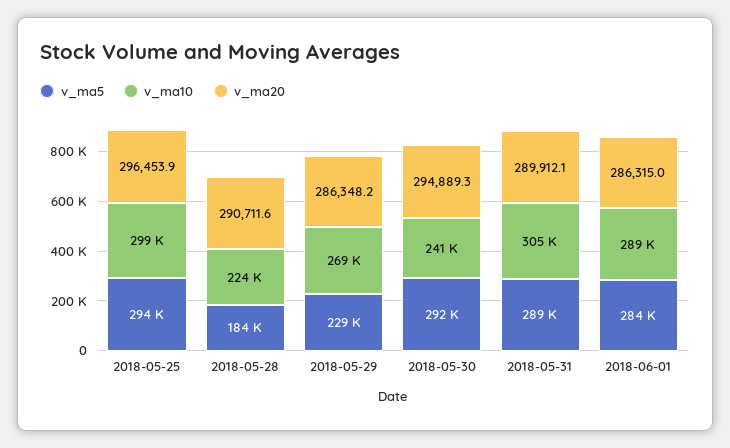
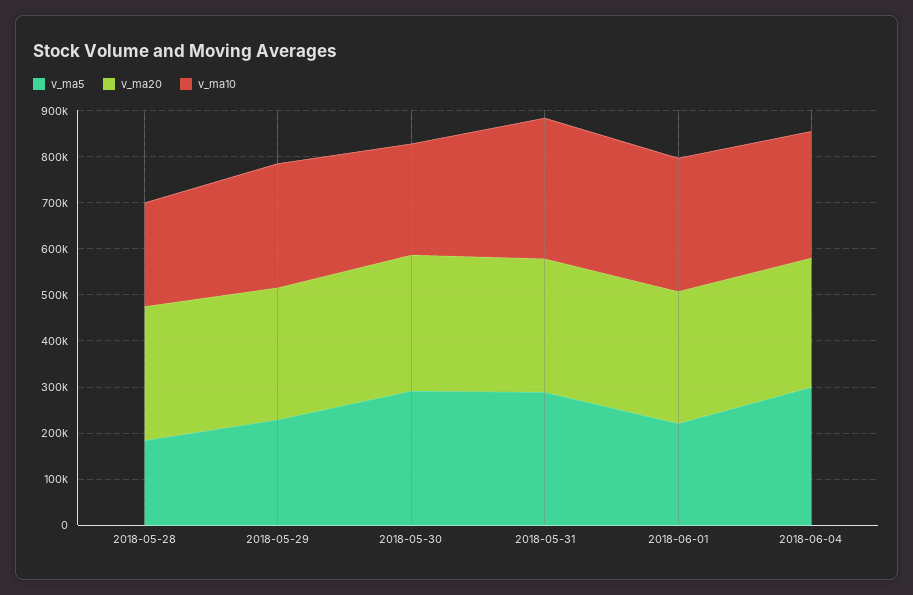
v_ma5, 2018-05-25: 294000 -> none
v_ma10, 2018-05-25: 299000 -> none
v_ma20, 2018-05-25: 296453.9 -> none
v_ma5, 2018-06-01: 284000 -> 220000
v_ma5, 2018-06-04: none -> 300000
v_ma20, 2018-06-04: none -> 280000
v_ma10, 2018-06-04: none -> 280000

